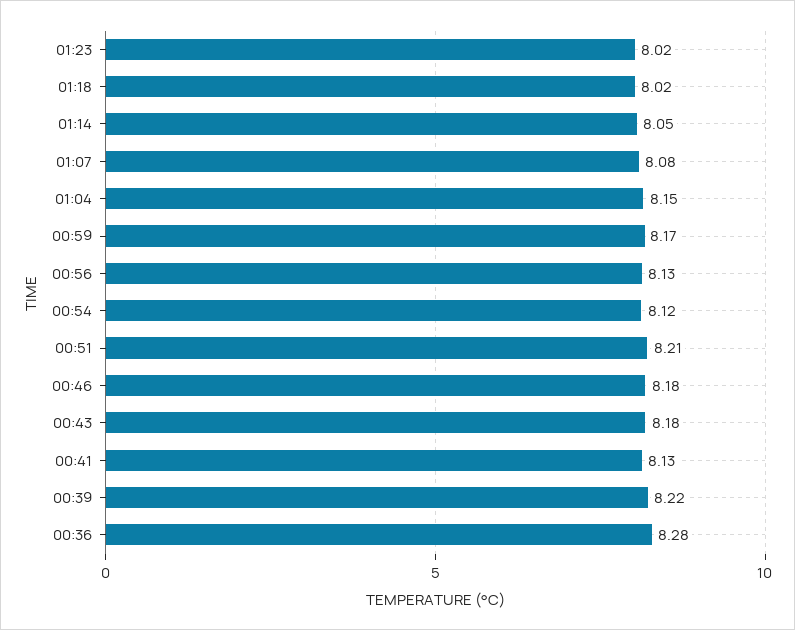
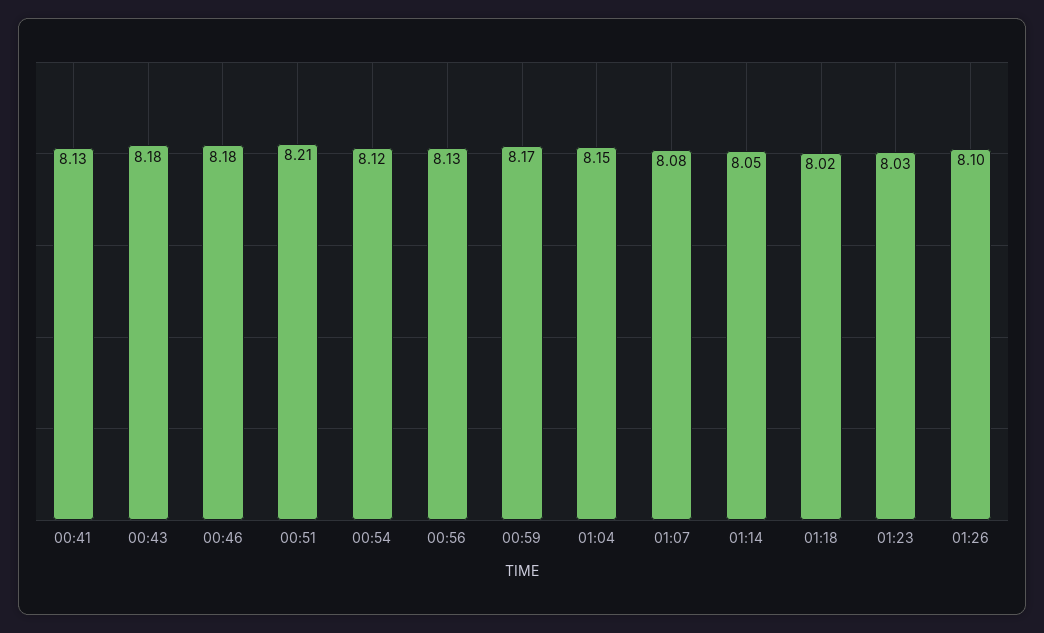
01:23: 8.02 -> 8.03
00:39: 8.22 -> none
00:36: 8.28 -> none
01:26: none -> 8.1

